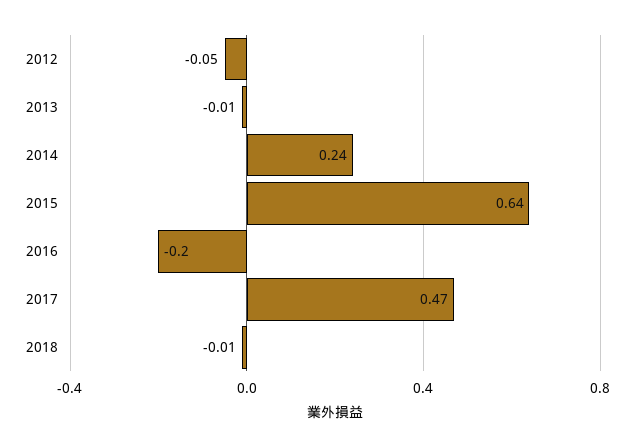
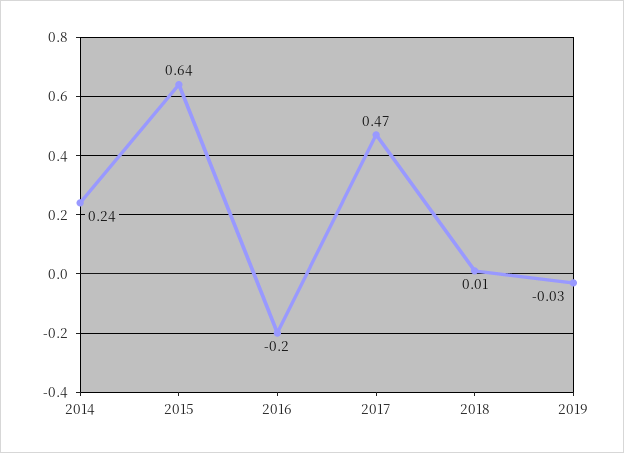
2012: -0.05 -> none
2013: -0.01 -> none
2018: -0.01 -> 0.01
2019: none -> -0.03

